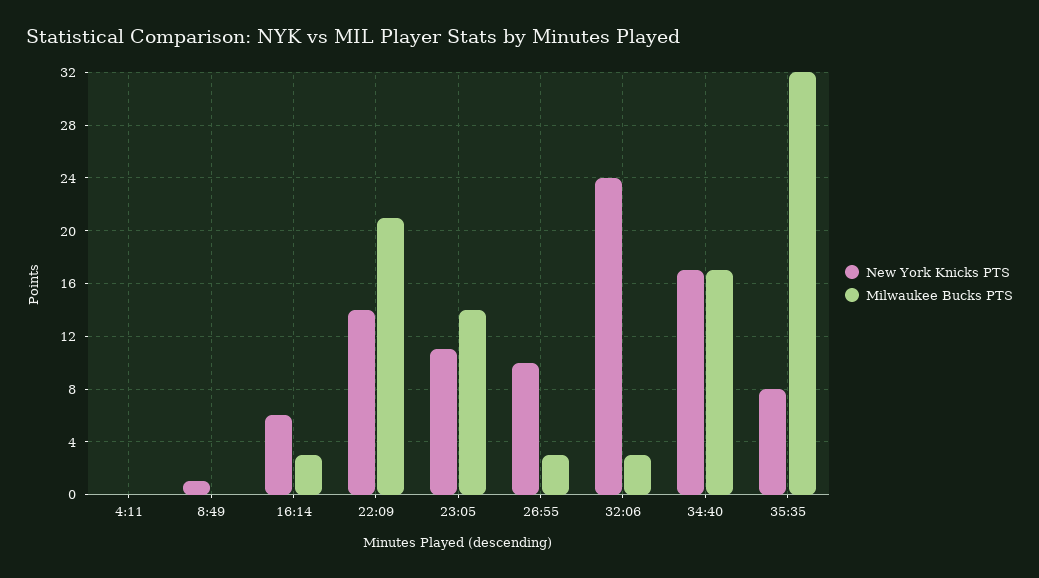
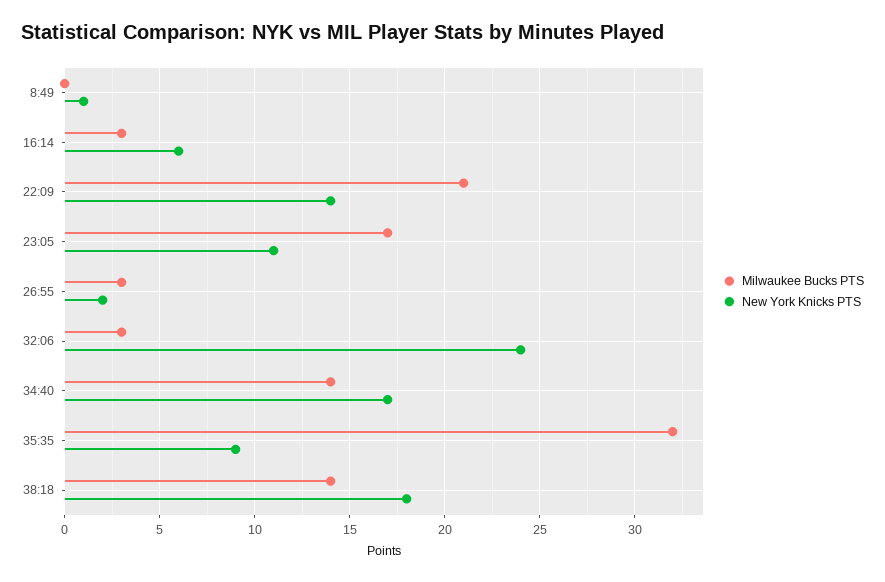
New York Knicks PTS, 4:11: 0 -> none
Milwaukee Bucks PTS, 4:11: 0 -> none
Milwaukee Bucks PTS, 23:05: 14 -> 17
New York Knicks PTS, 26:55: 10 -> 2
Milwaukee Bucks PTS, 34:40: 17 -> 14
New York Knicks PTS, 35:35: 8 -> 9
Milwaukee Bucks PTS, 38:18: none -> 14
New York Knicks PTS, 38:18: none -> 18

